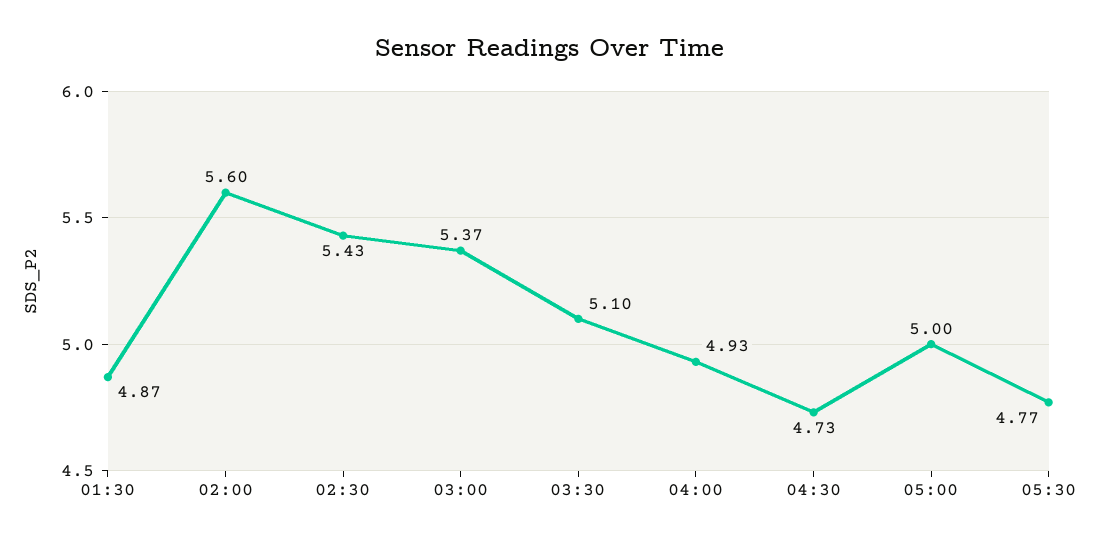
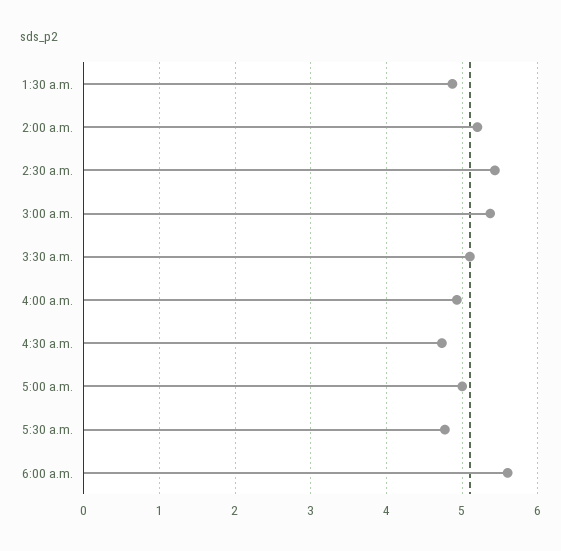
02:00: 5.6 -> 5.2
6:00 a.m.: none -> 5.6

